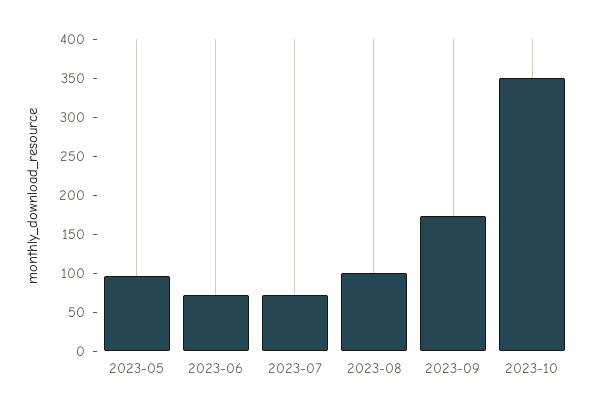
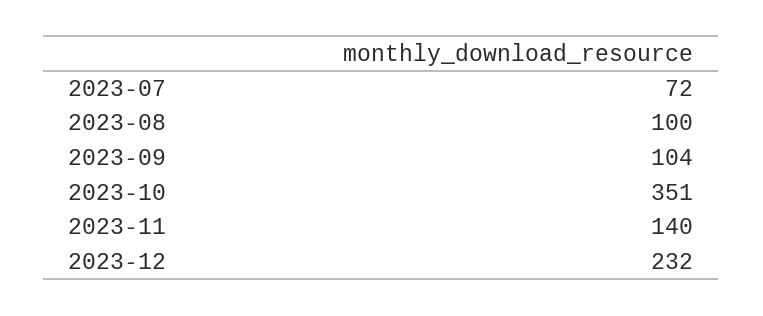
2023-05: 100 -> none
2023-06: 75 -> none
2023-09: 175 -> 104
2023-11: none -> 140
2023-12: none -> 232

